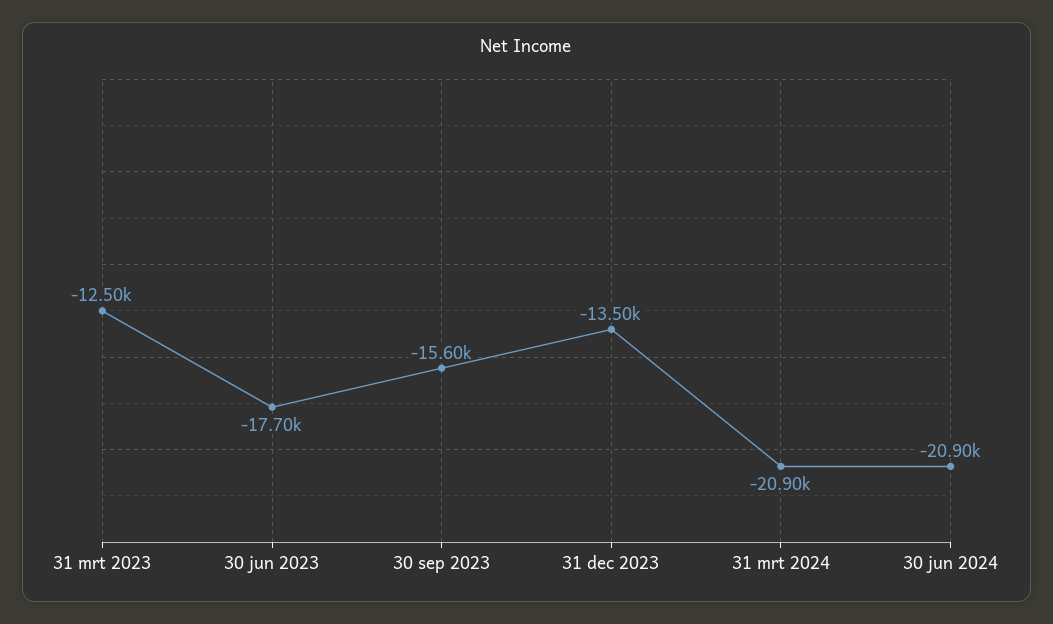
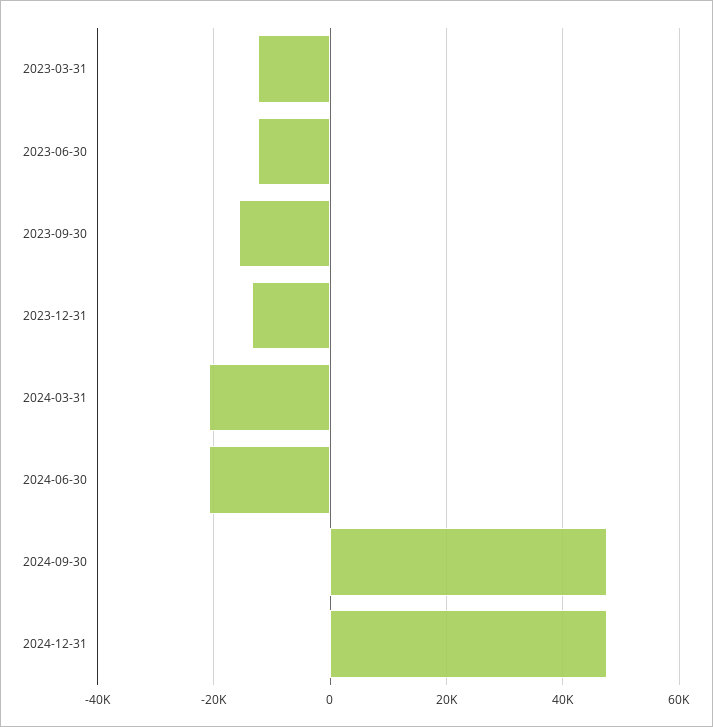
30 jun 2023: -17700 -> -12000
2024-09-30: none -> 48000
2024-12-31: none -> 48000

